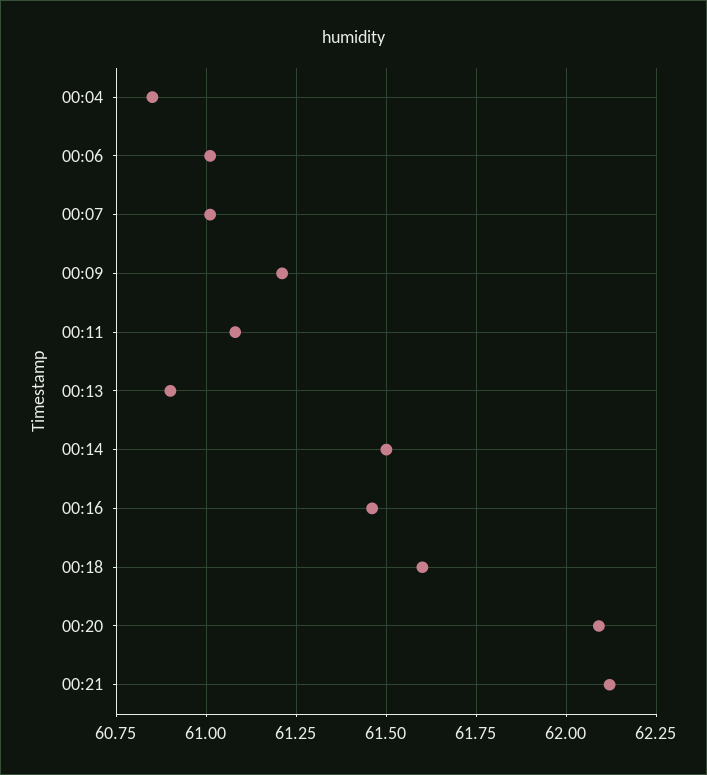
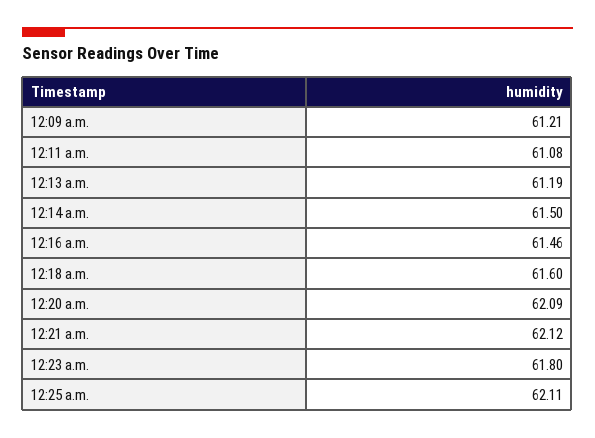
00:04: 60.85 -> none
00:06: 61 -> none
00:07: 61 -> none
00:13: 60.9 -> 61.19
12:23 a.m.: none -> 61.8
12:25 a.m.: none -> 62.11

